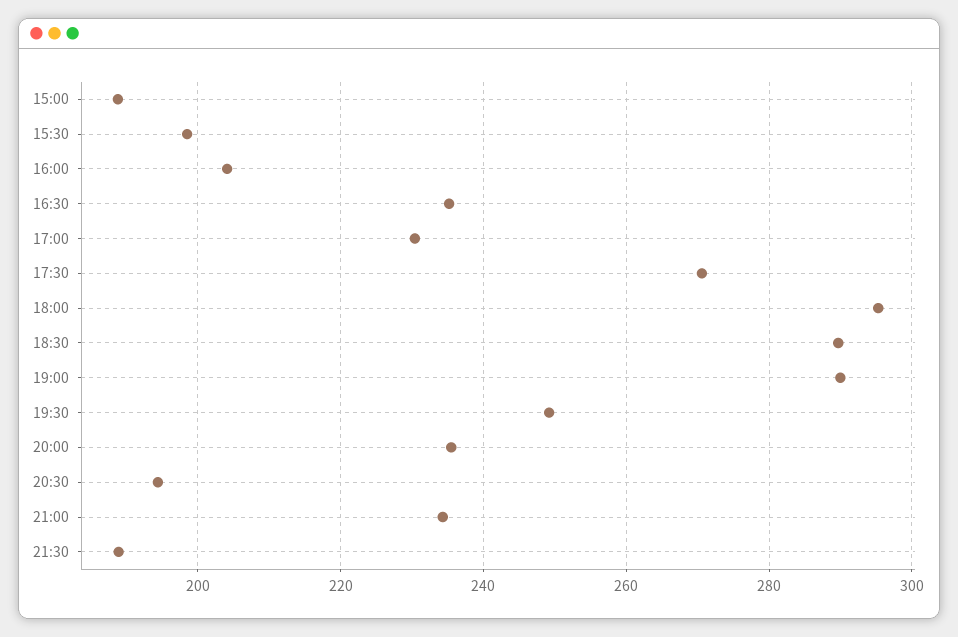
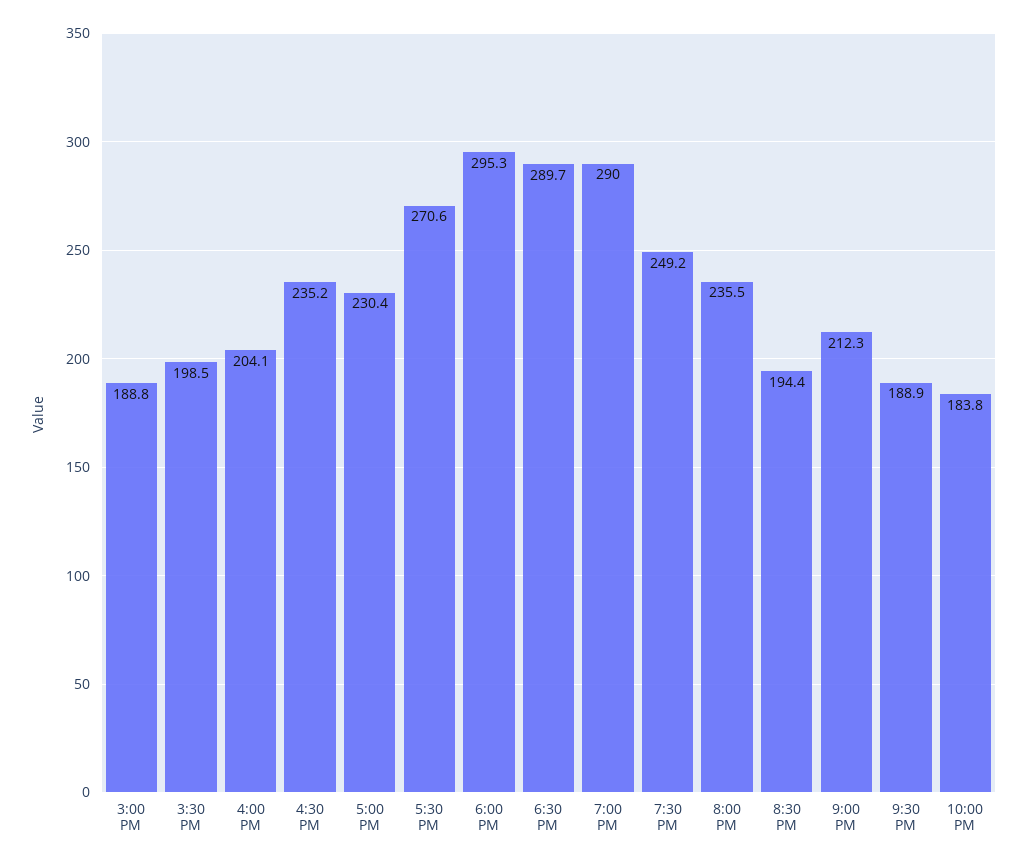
21:00: 234 -> 212.3
10:00 PM: none -> 183.8

